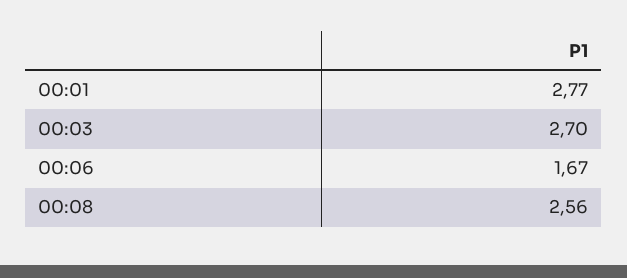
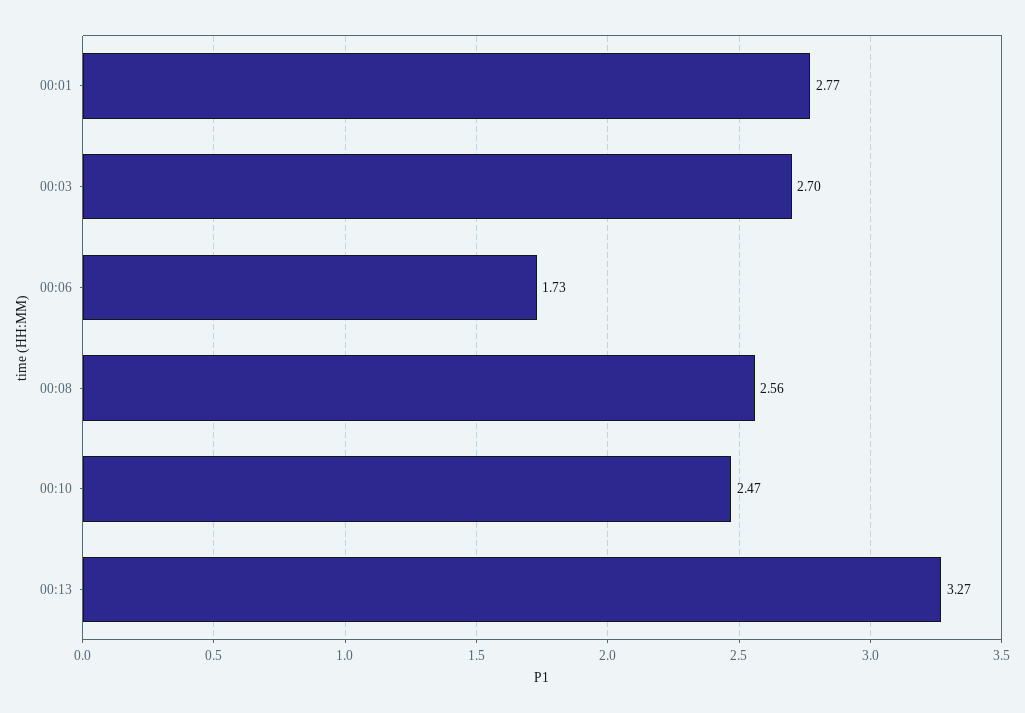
00:06: 1.67 -> 1.73
00:10: none -> 2.47
00:13: none -> 3.27

